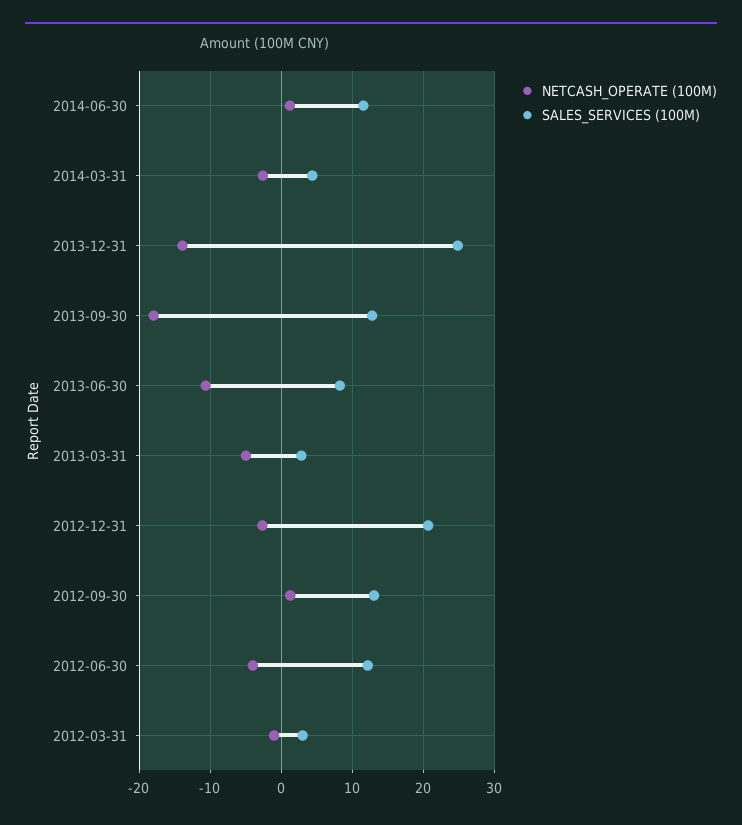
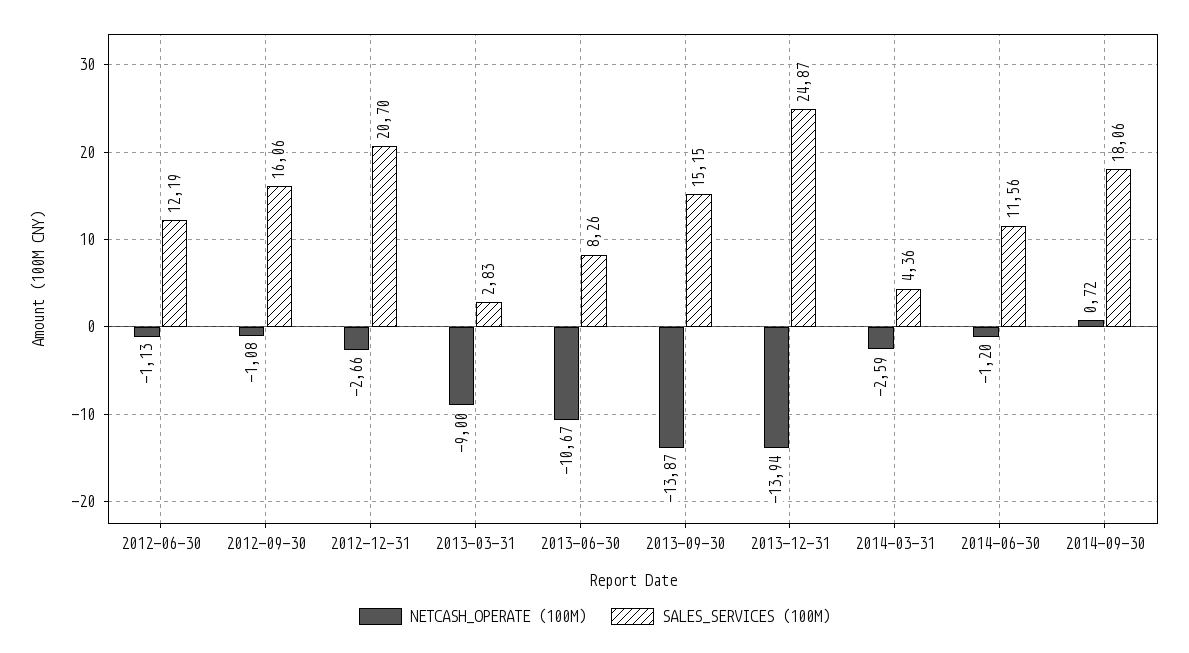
NETCASH_OPERATE (100M), 2014-06-30: 1 -> -1.2
NETCASH_OPERATE (100M), 2013-09-30: -18 -> -13.87
SALES_SERVICES (100M), 2013-09-30: 13 -> 15.15
NETCASH_OPERATE (100M), 2013-03-31: -5 -> -9
NETCASH_OPERATE (100M), 2012-09-30: 1 -> -1.08
SALES_SERVICES (100M), 2012-09-30: 13 -> 16.06
NETCASH_OPERATE (100M), 2012-06-30: -4 -> -1.13
NETCASH_OPERATE (100M), 2012-03-31: -1 -> none
SALES_SERVICES (100M), 2012-03-31: 3 -> none
NETCASH_OPERATE (100M), 2014-09-30: none -> 0.72
SALES_SERVICES (100M), 2014-09-30: none -> 18.06

